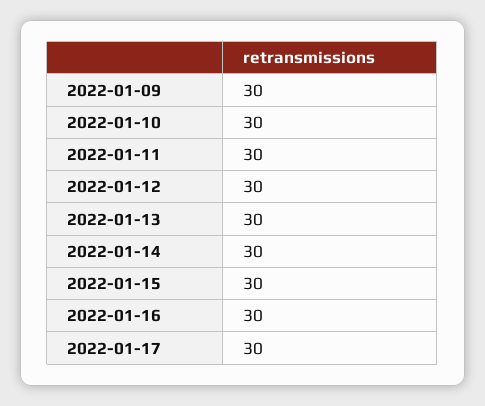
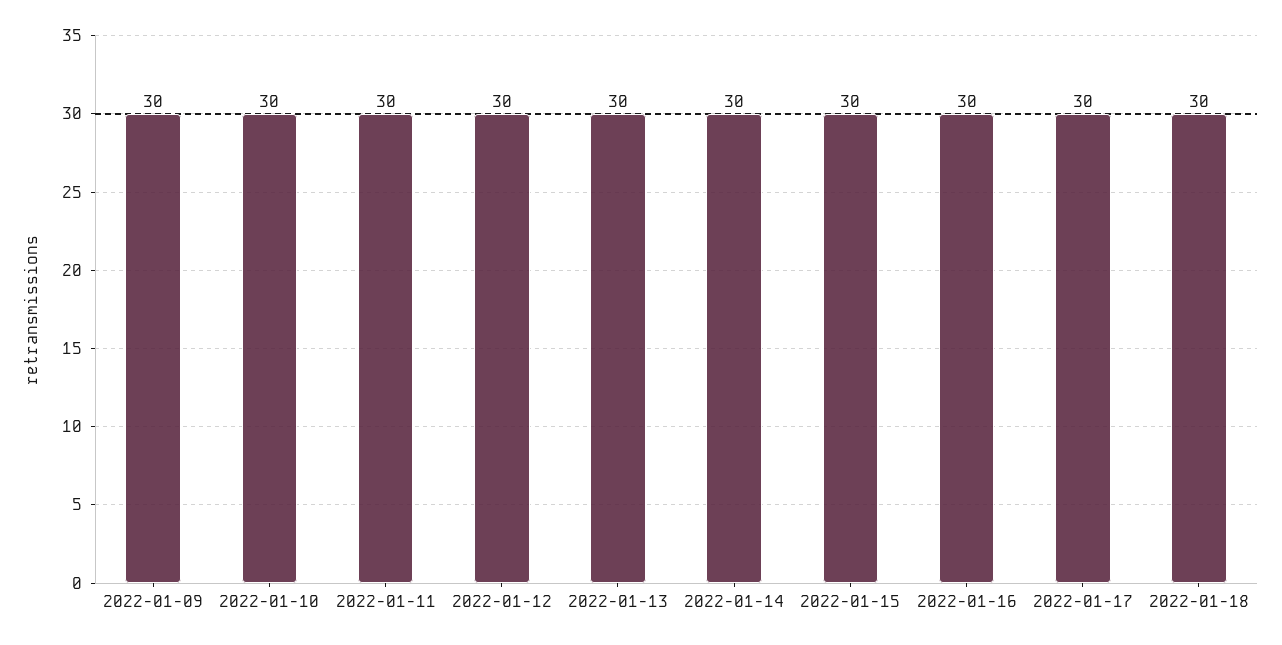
2022-01-18: none -> 30

